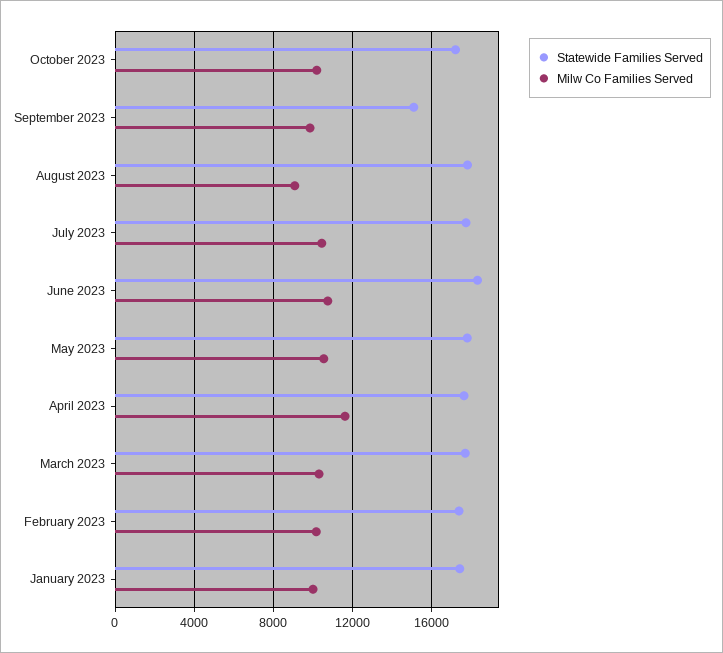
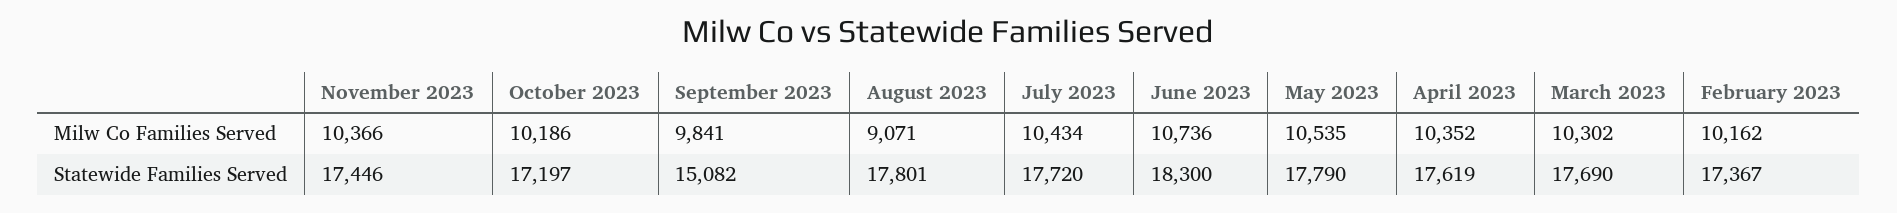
Milw Co Families Served, April 2023: 11500 -> 10352
Statewide Families Served, January 2023: 17500 -> none
Milw Co Families Served, January 2023: 10000 -> none
Milw Co Families Served, November 2023: none -> 10366
Statewide Families Served, November 2023: none -> 17446

